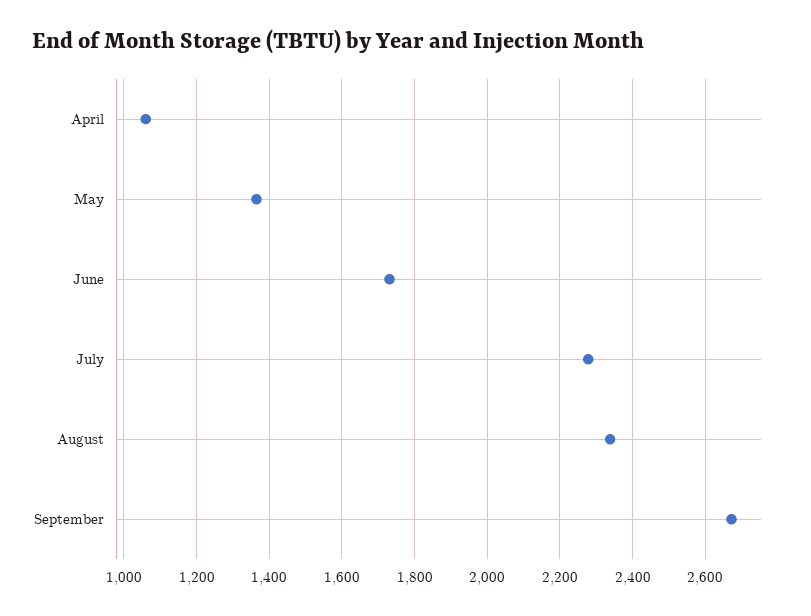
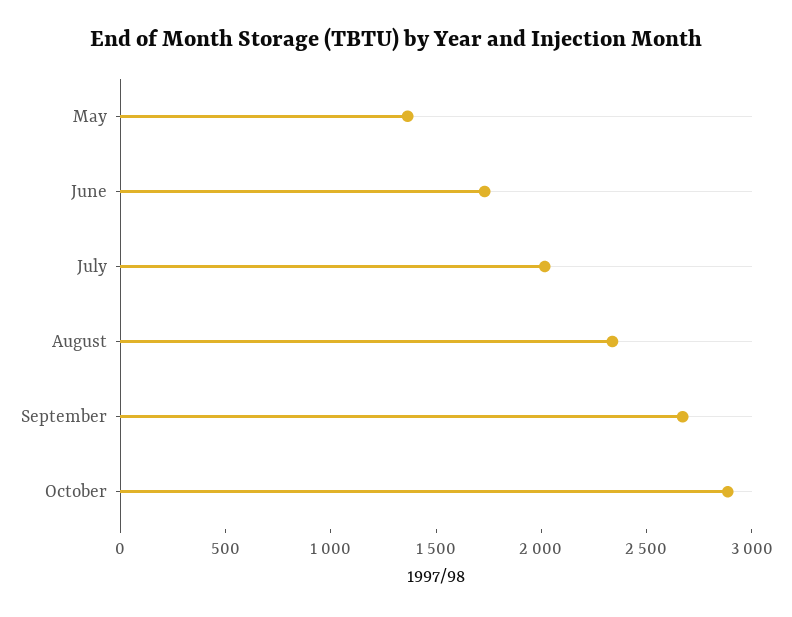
April: 1060 -> none
July: 2280 -> 2000
October: none -> 2900

